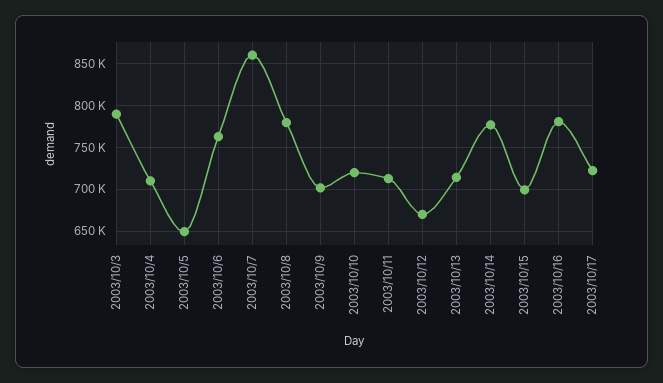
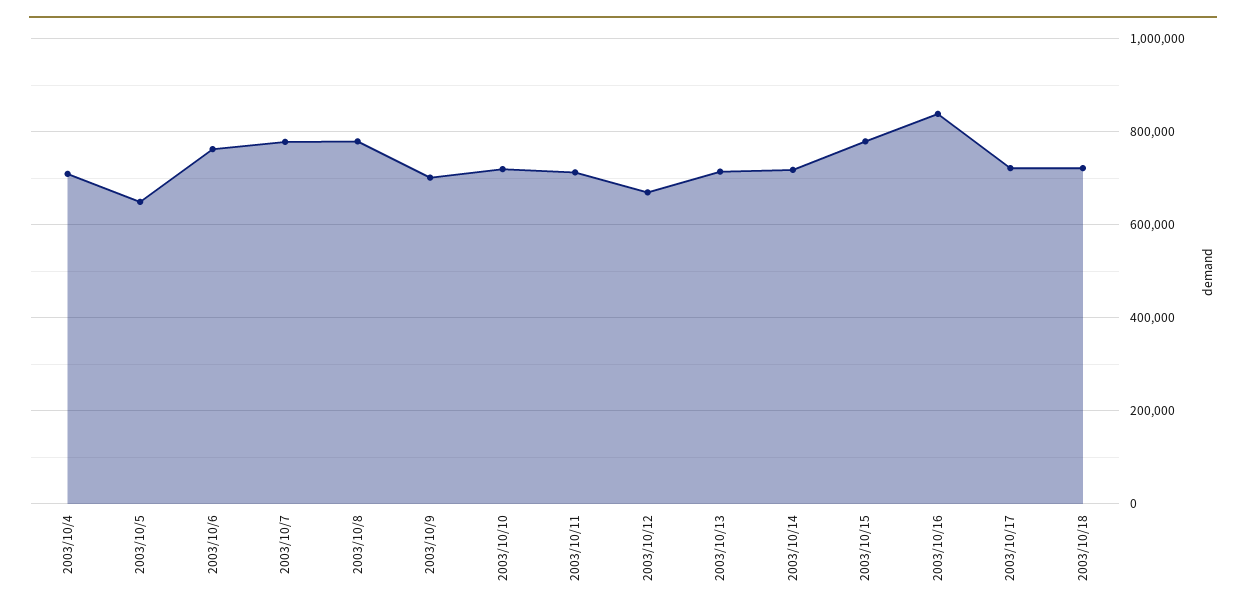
2003/10/3: 790000 -> none
2003/10/7: 860000 -> 780000
2003/10/14: 780000 -> 720000
2003/10/15: 700000 -> 780000
2003/10/16: 780000 -> 840000
2003/10/18: none -> 720000

